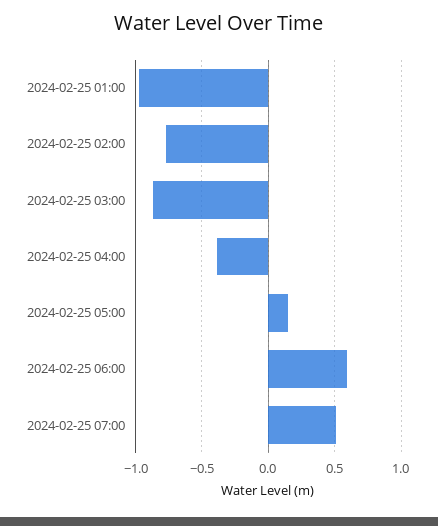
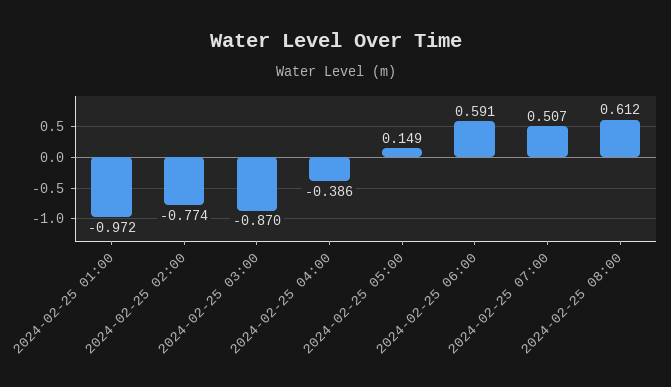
2024-02-25 08:00: none -> 0.612

